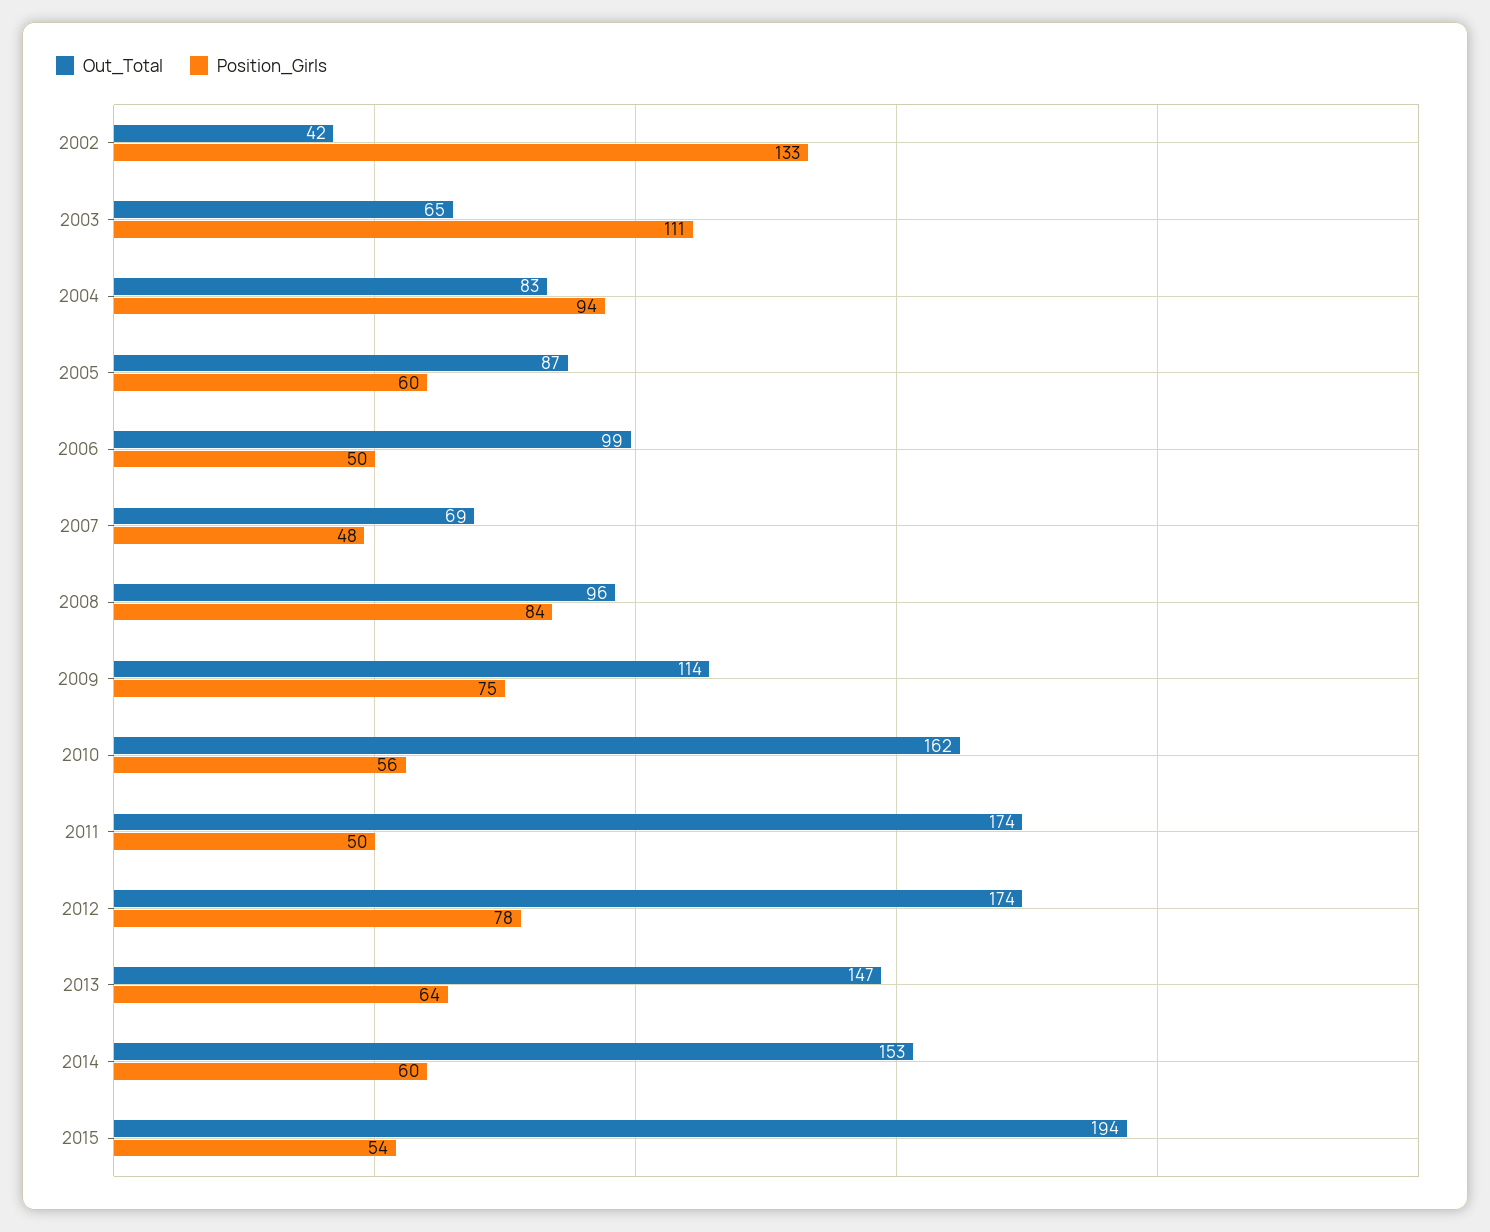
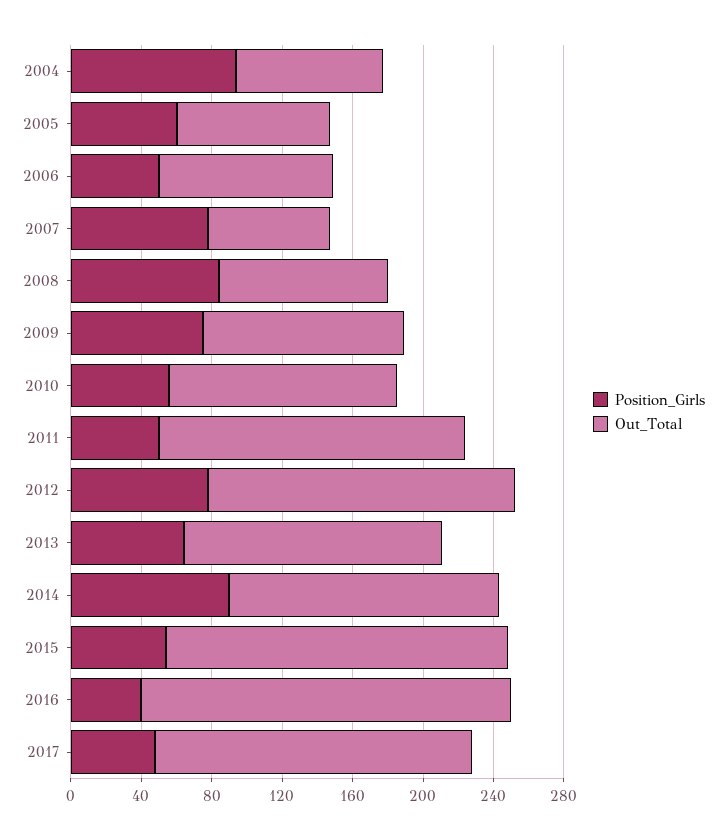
Out_Total, 2002: 42 -> none
Position_Girls, 2002: 133 -> none
Out_Total, 2003: 65 -> none
Position_Girls, 2003: 111 -> none
Position_Girls, 2007: 48 -> 80
Out_Total, 2010: 162 -> 130
Position_Girls, 2014: 60 -> 90
Position_Girls, 2016: none -> 40
Out_Total, 2016: none -> 210
Position_Girls, 2017: none -> 50
Out_Total, 2017: none -> 180

